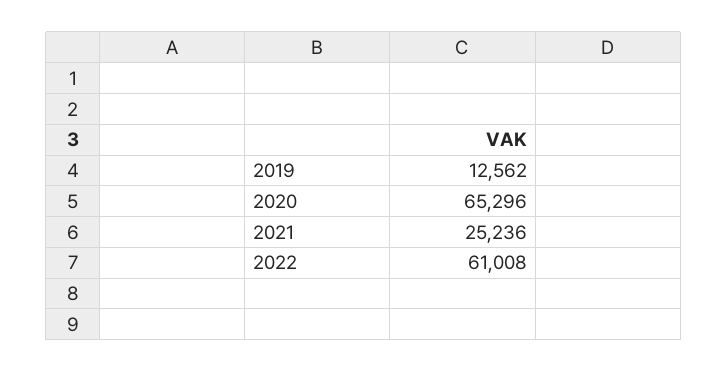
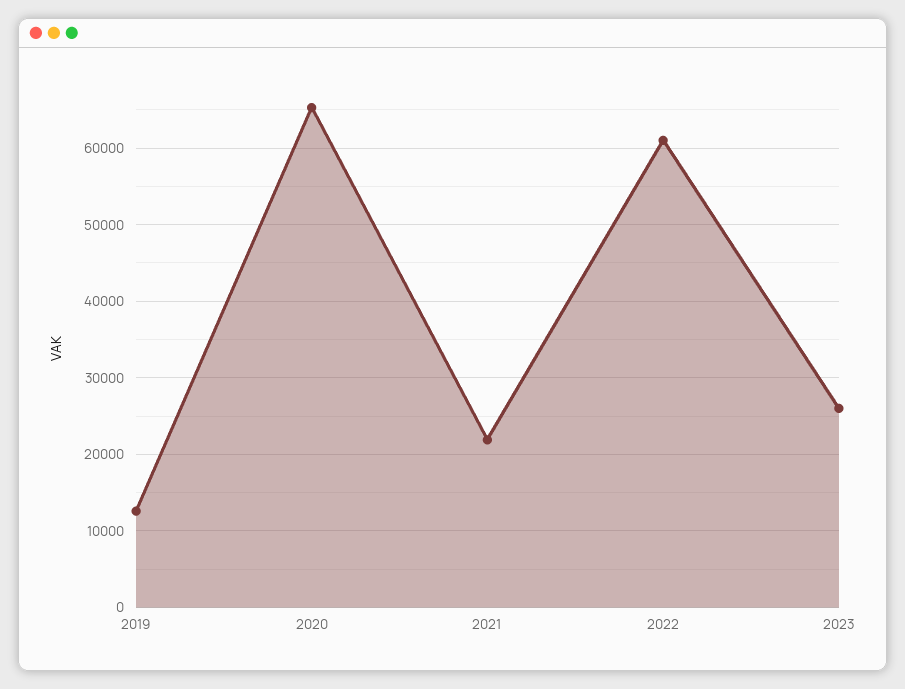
2021: 25236 -> 22000
2023: none -> 26000

